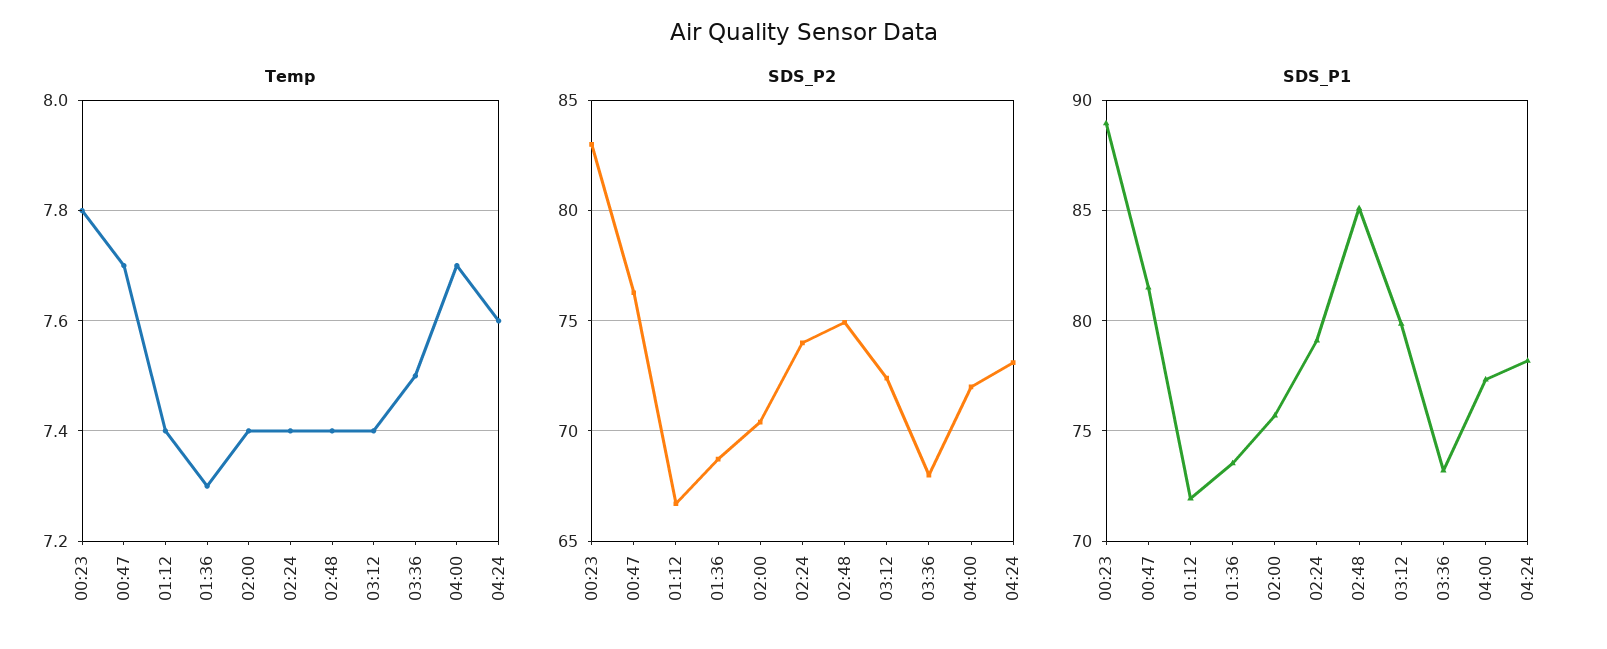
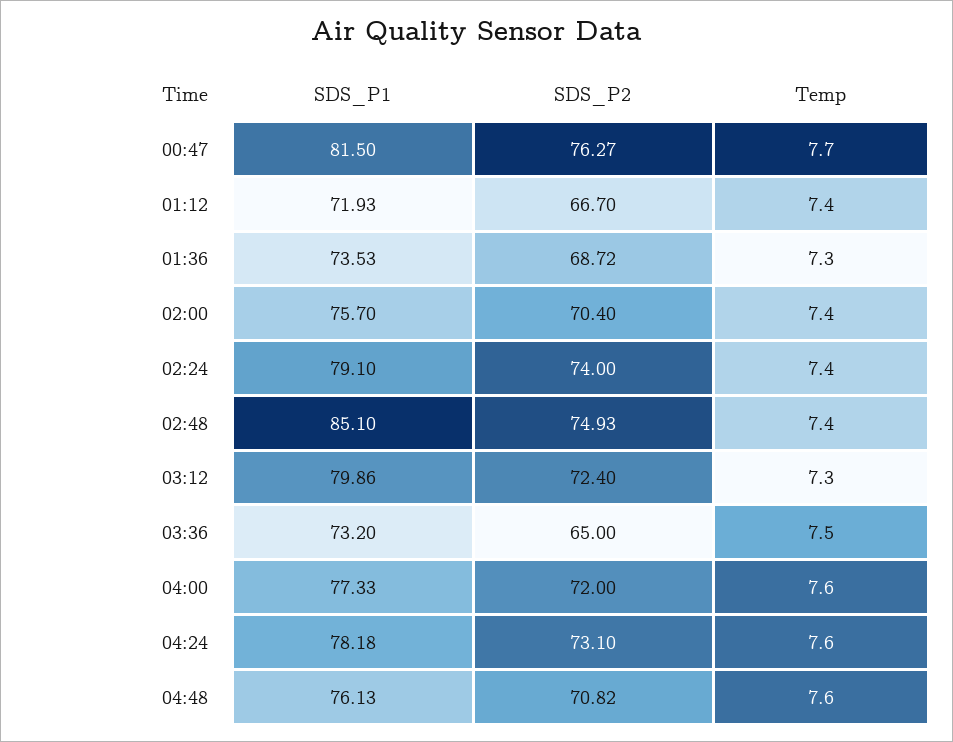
Temp, 00:23: 7.8 -> none
Temp, 03:12: 7.4 -> 7.3
Temp, 04:00: 7.7 -> 7.6
SDS_P2, 00:23: 83 -> none
SDS_P2, 03:36: 68 -> 65
SDS_P1, 00:23: 89 -> none
SDS_P1, 04:48: none -> 76.13
SDS_P2, 04:48: none -> 70.82
Temp, 04:48: none -> 7.6

